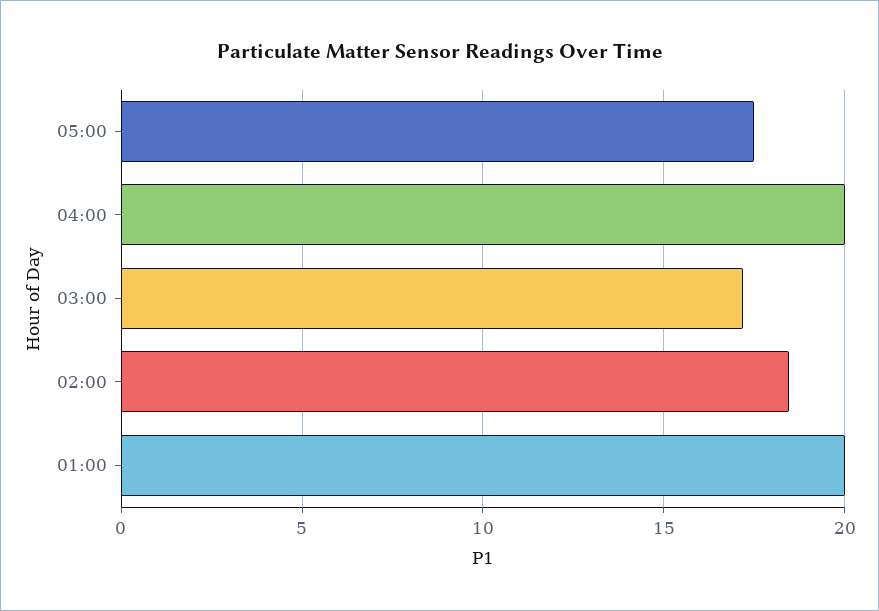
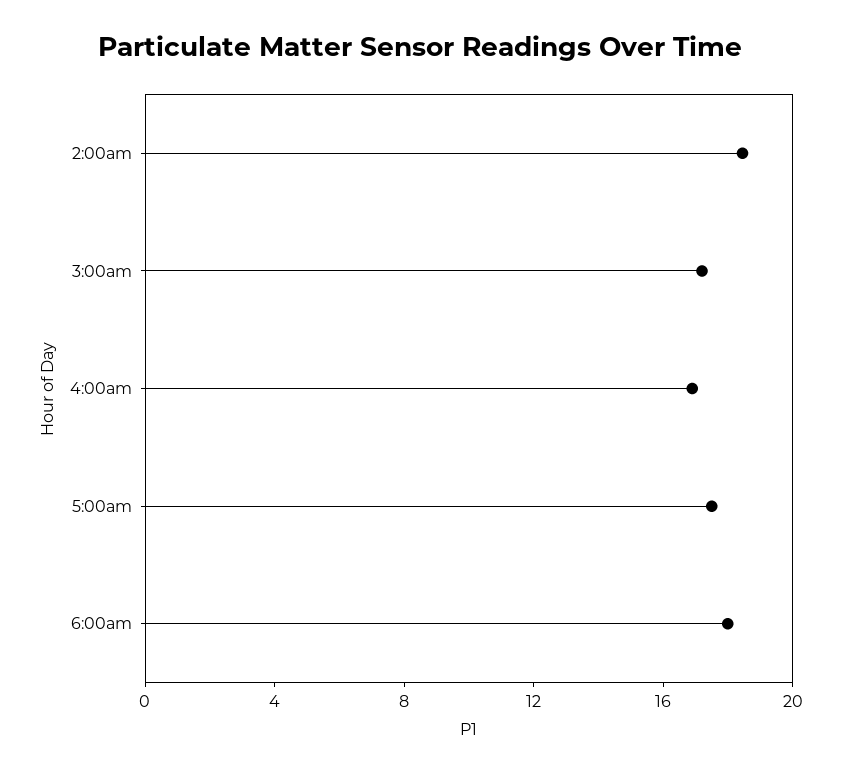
04:00: 20 -> 17
01:00: 20 -> none
6:00am: none -> 18

